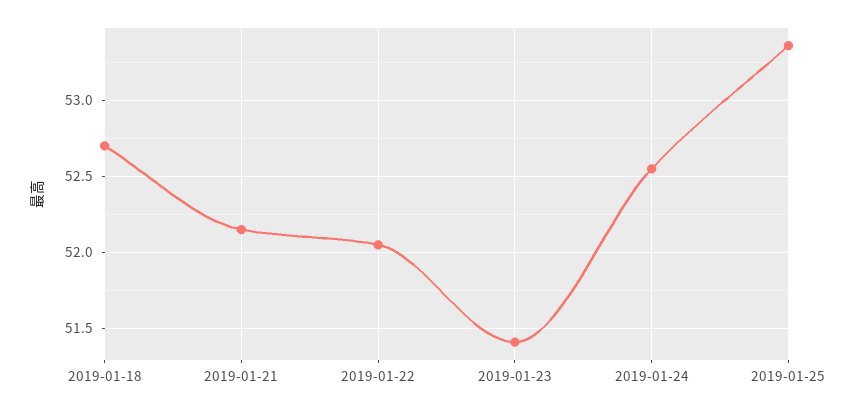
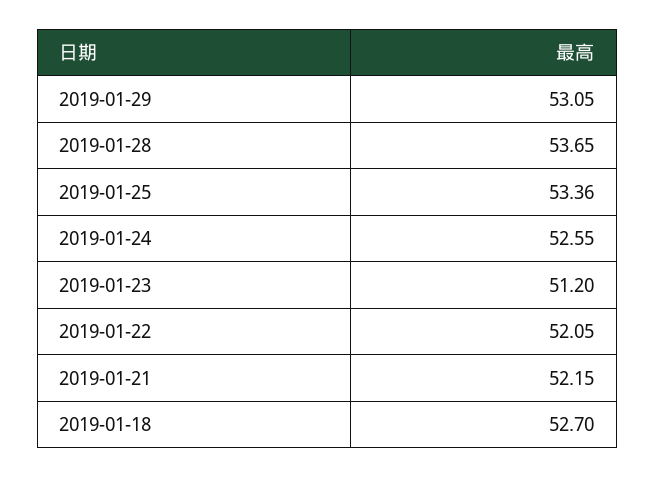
2019-01-23: 51.4 -> 51.2
2019-01-29: none -> 53.05
2019-01-28: none -> 53.65

